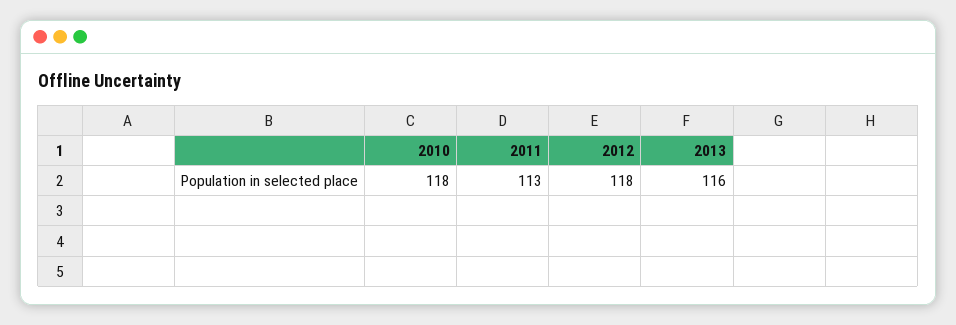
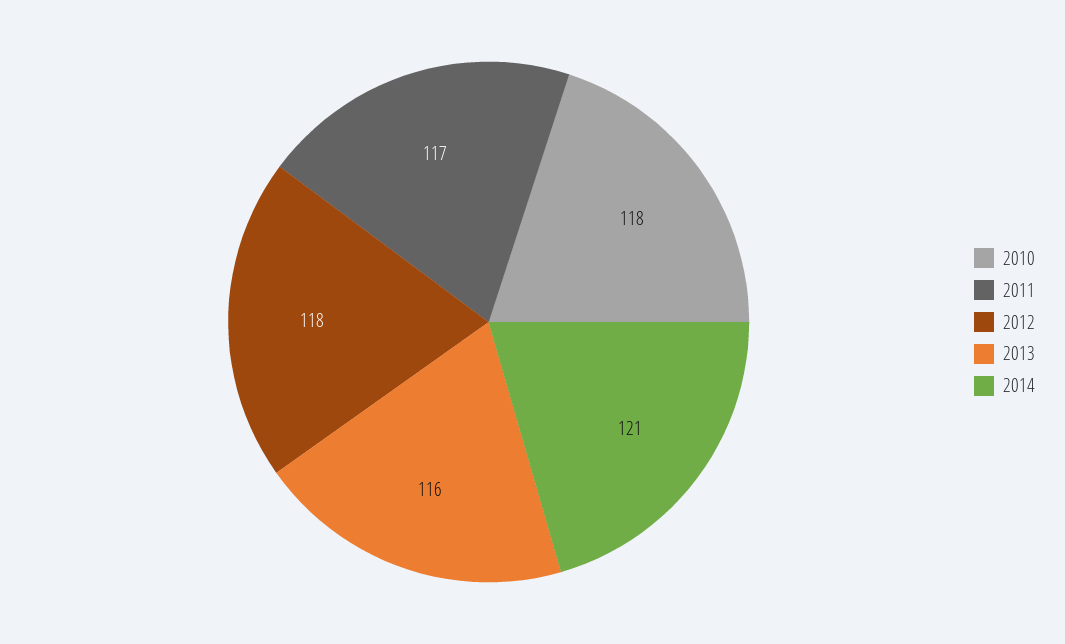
2011: 113 -> 117
2014: none -> 121

